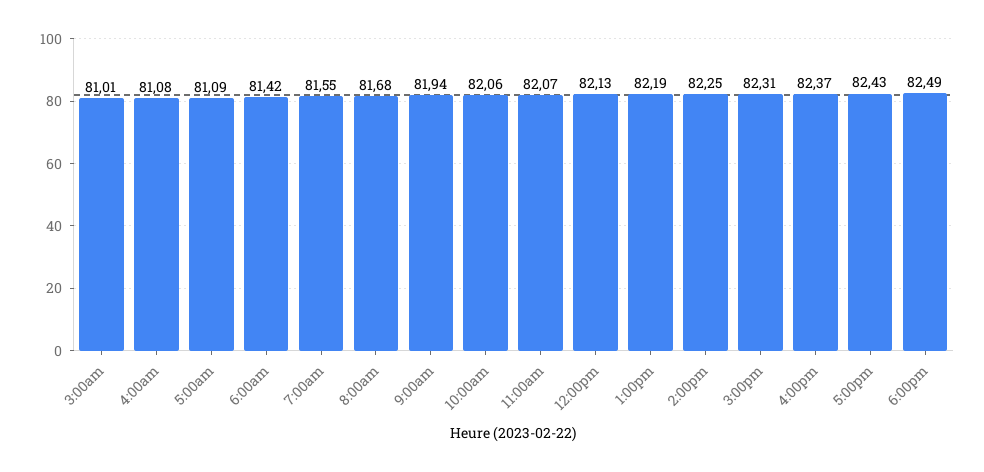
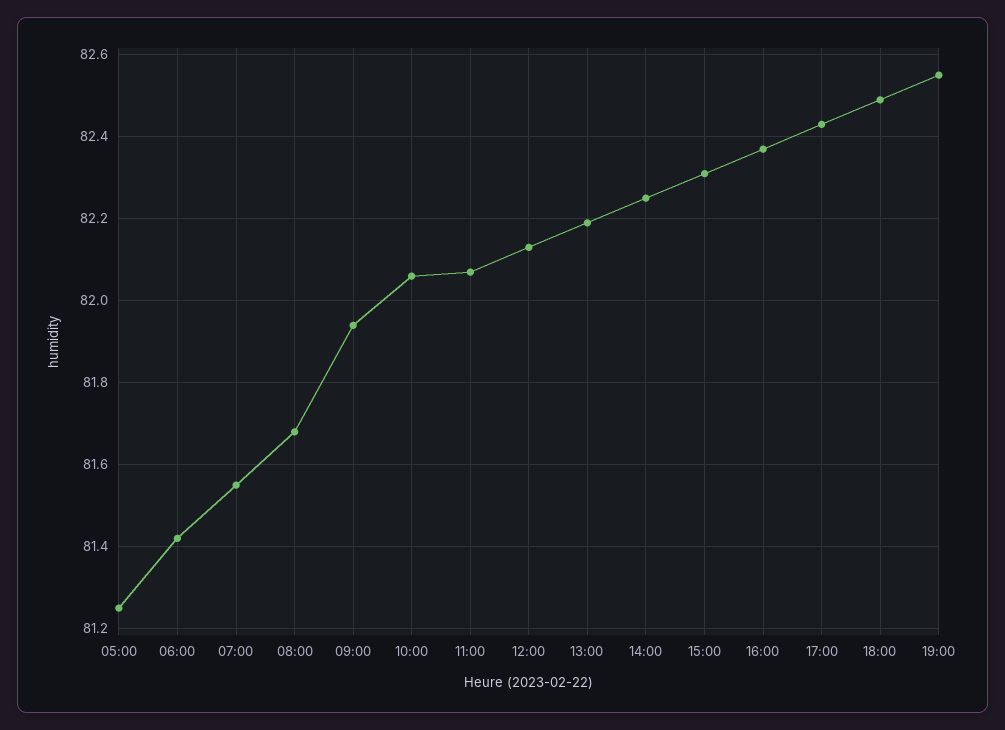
3:00am: 81.01 -> none
4:00am: 81.08 -> none
5:00am: 81.09 -> 81.25
19:00: none -> 82.55

